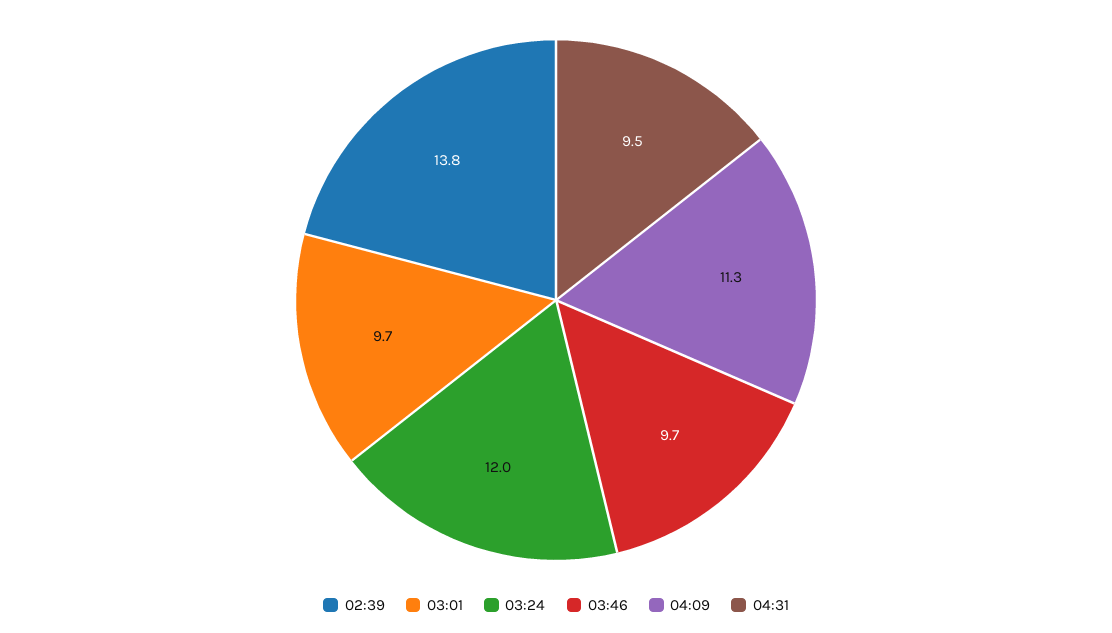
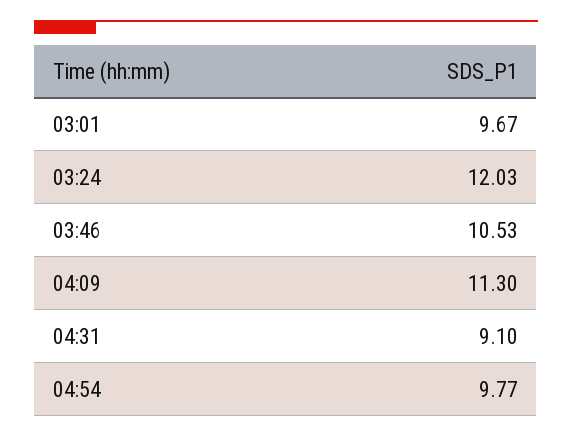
02:39: 13.8 -> none
03:46: 9.7 -> 10.53
04:31: 9.5 -> 9.1
04:54: none -> 9.77

